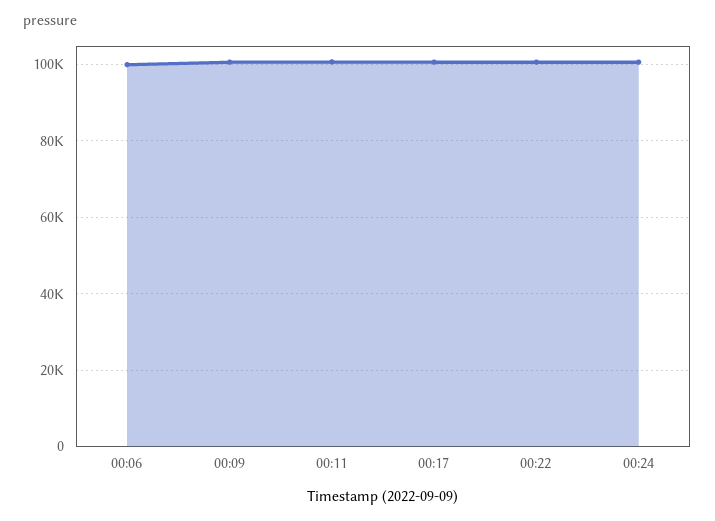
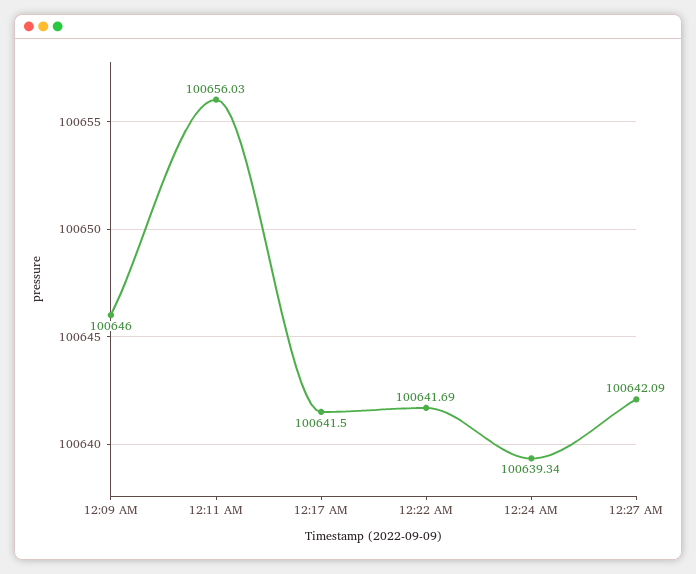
00:06: 100000 -> none
12:27 AM: none -> 100642.09

